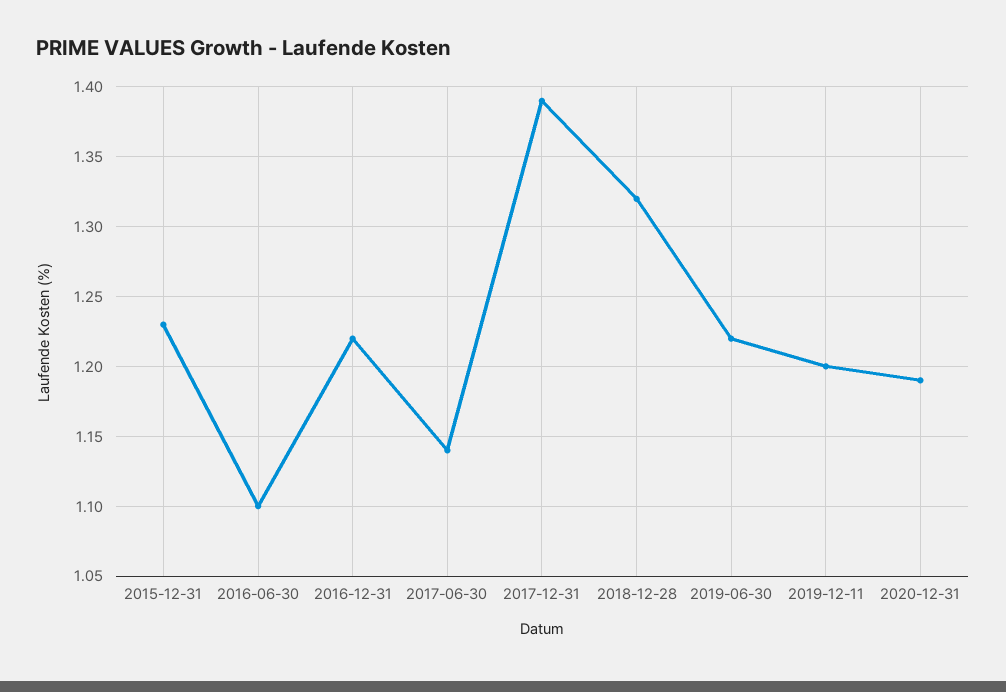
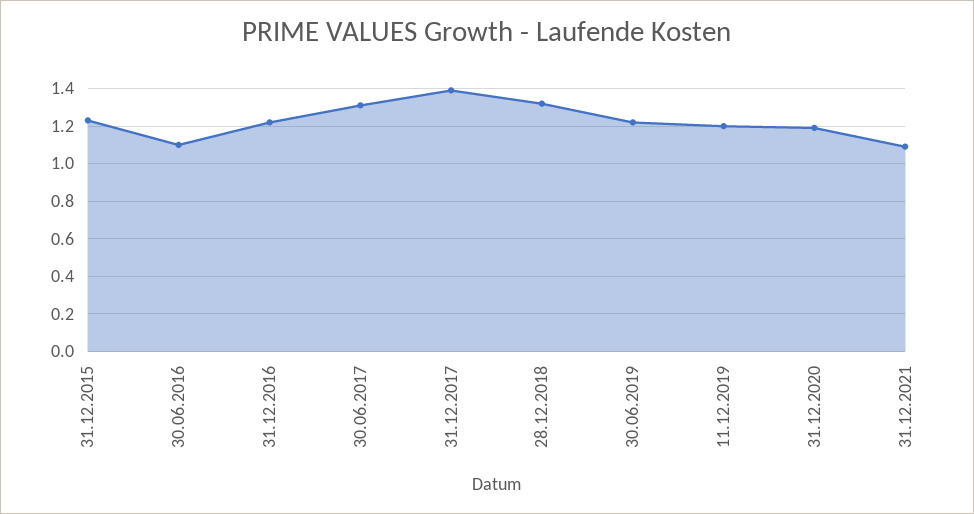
2017-06-30: 1.14 -> 1.3
31.12.2021: none -> 1.1

